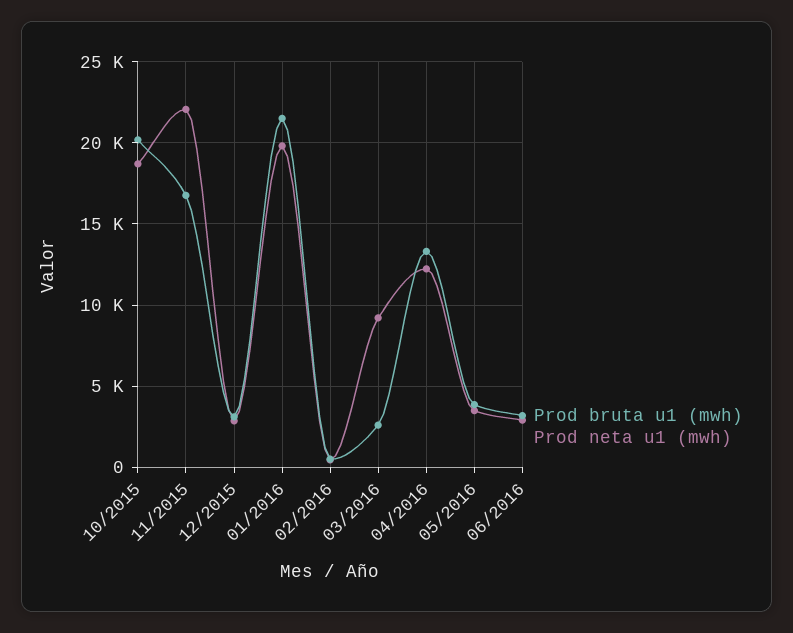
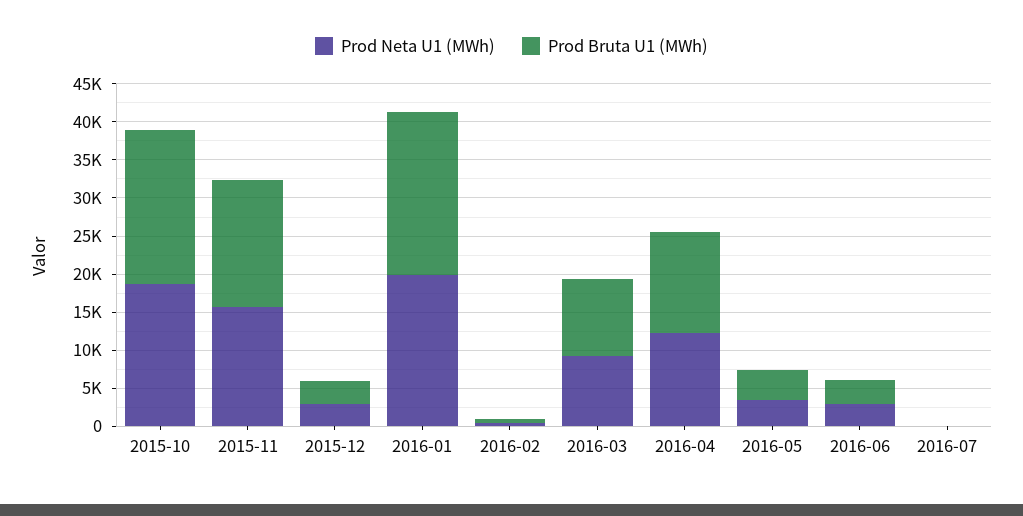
Prod neta u1 (mwh), 11/2015: 22000 -> 15000
Prod bruta u1 (mwh), 03/2016: 2500 -> 10000
Prod neta u1 (mwh), 2016-07: none -> 0
Prod bruta u1 (mwh), 2016-07: none -> 0

